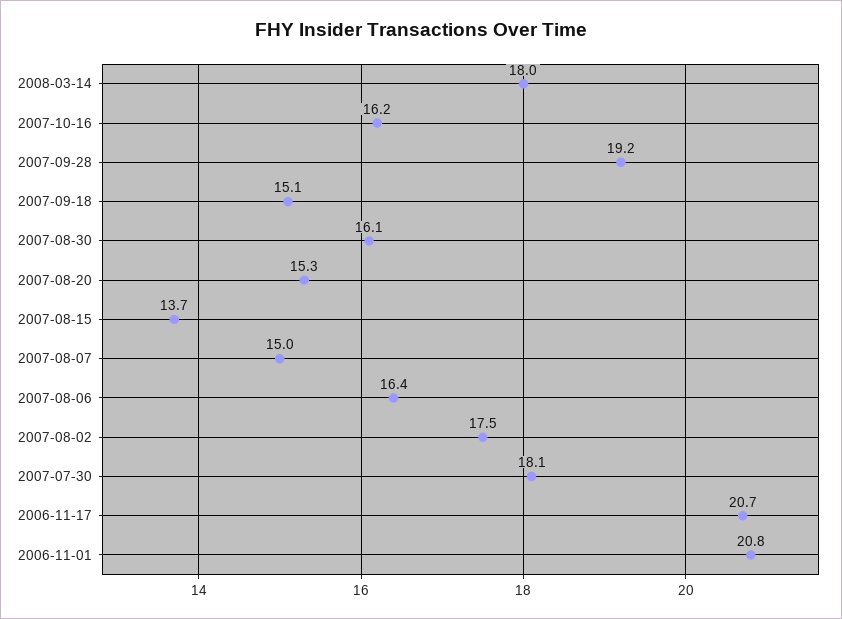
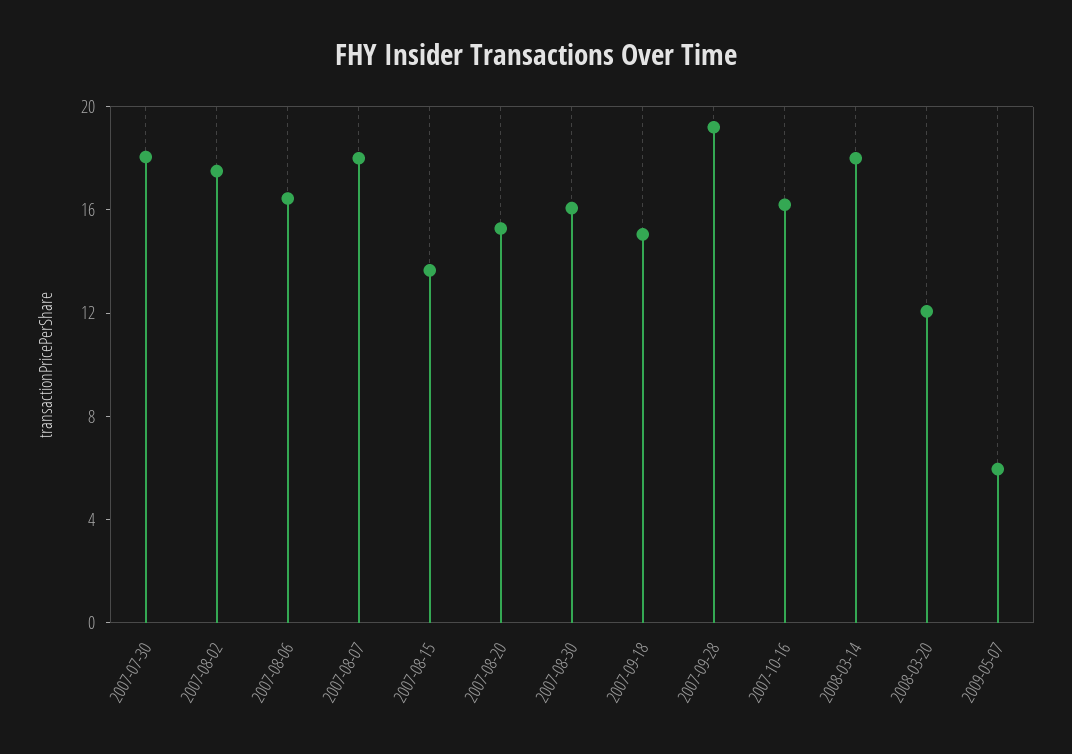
2007-08-07: 15 -> 18
2006-11-17: 20.7 -> none
2006-11-01: 20.8 -> none
2008-03-20: none -> 12
2009-05-07: none -> 6

